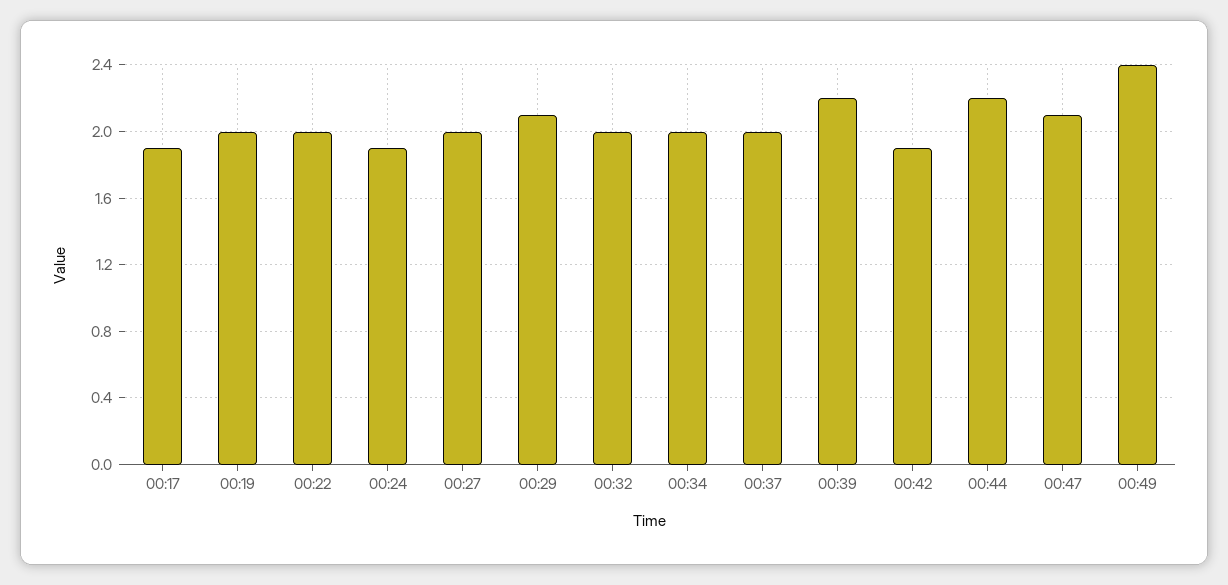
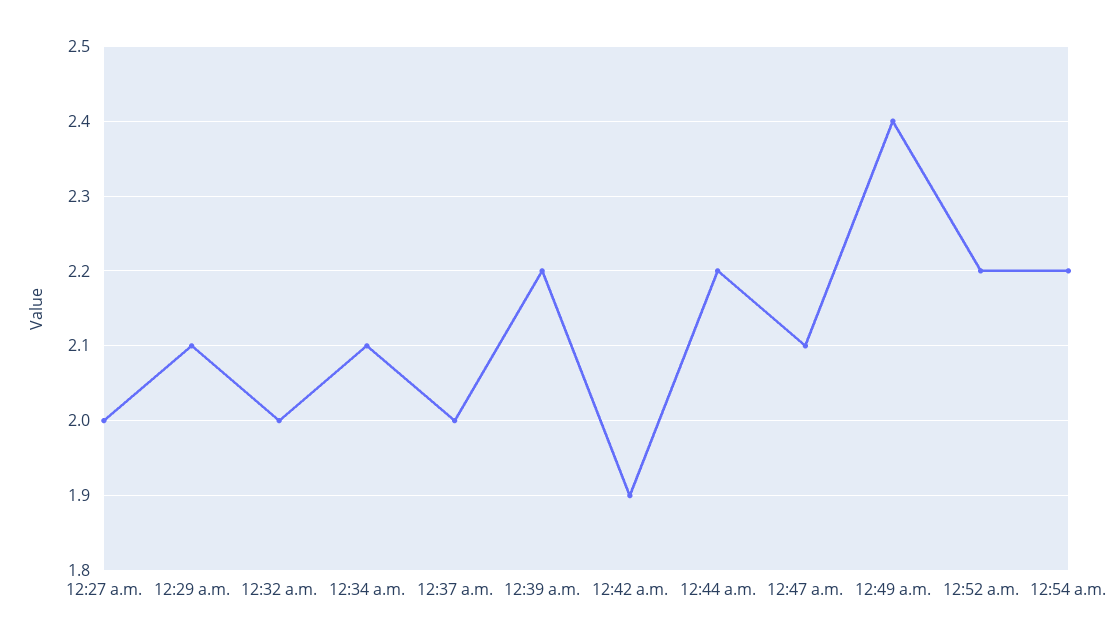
00:17: 1.9 -> none
00:19: 2 -> none
00:22: 2 -> none
00:24: 1.9 -> none
00:34: 2 -> 2.1
12:52 a.m.: none -> 2.2
12:54 a.m.: none -> 2.2

